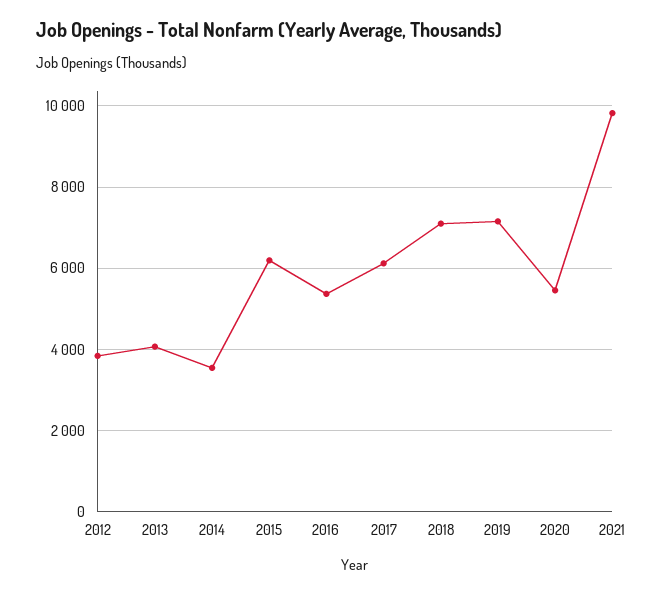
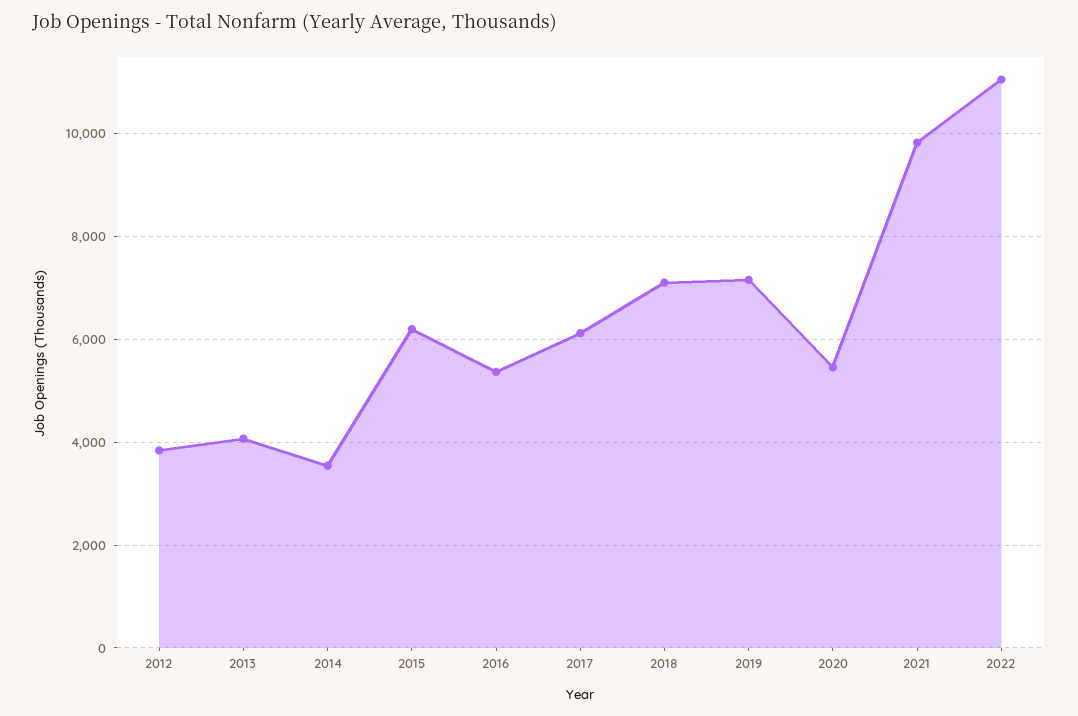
2022: none -> 11000

